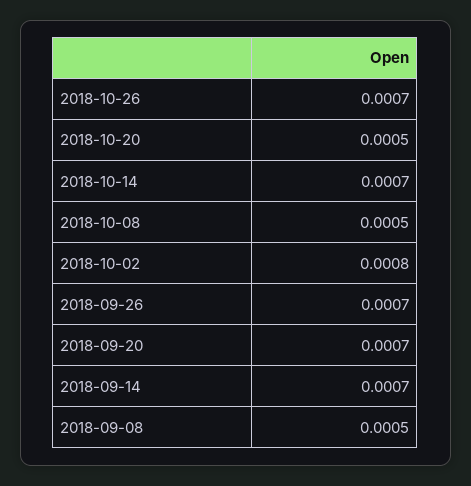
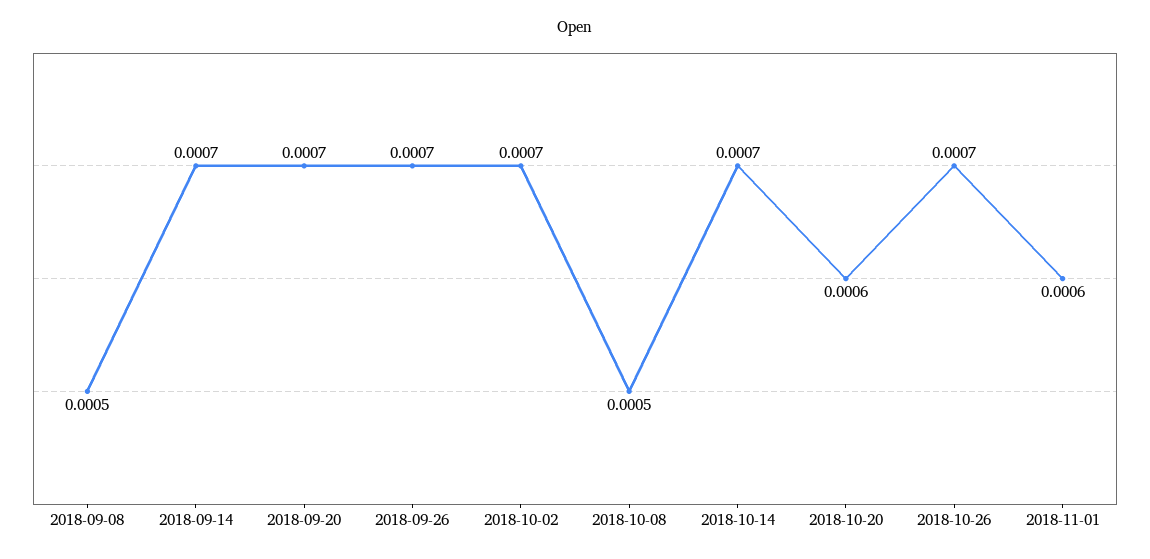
2018-10-20: 0.0005 -> 0.0006
2018-10-02: 0.0008 -> 0.0007
2018-11-01: none -> 0.0006

